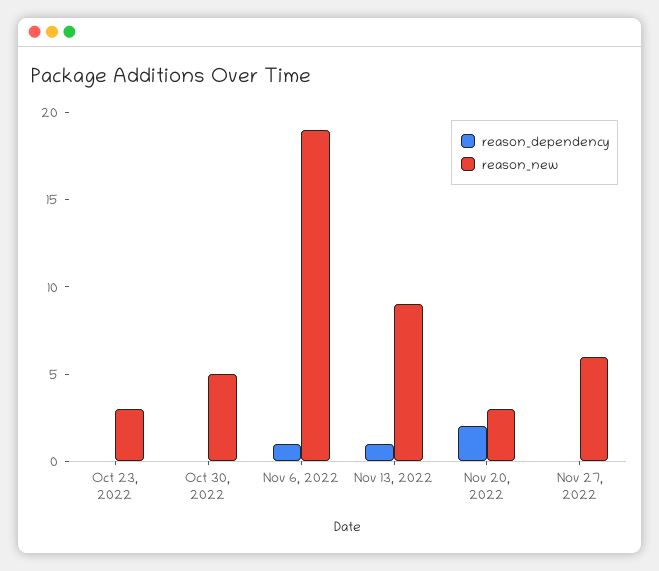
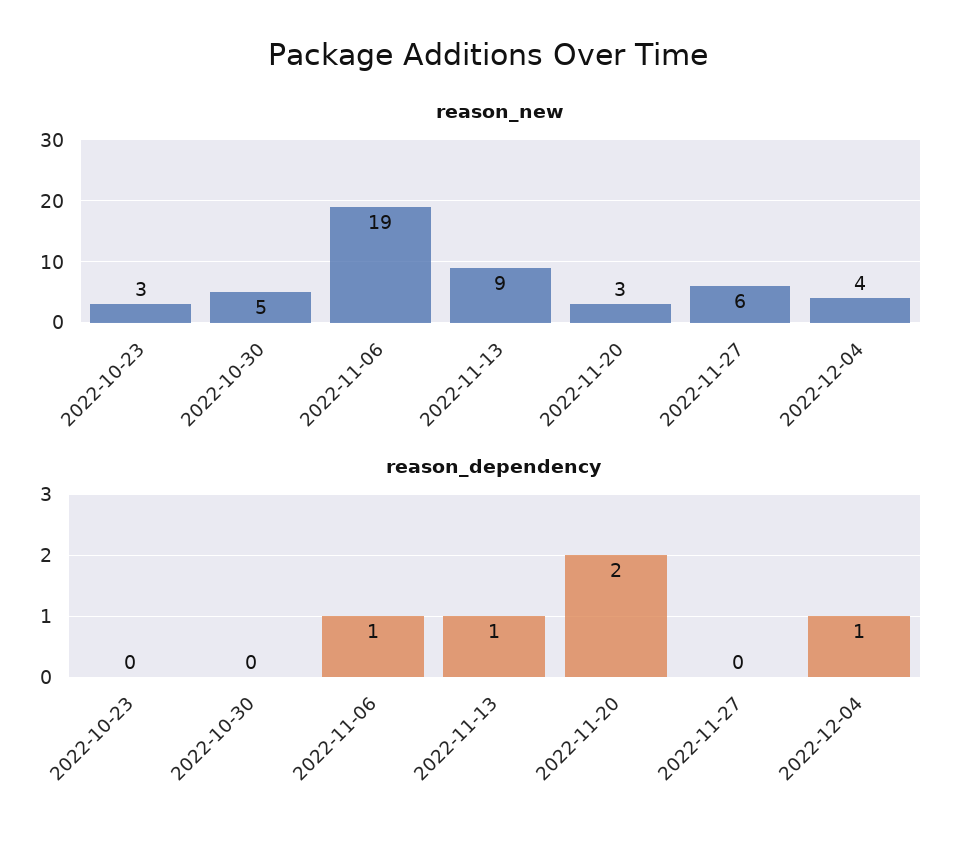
reason_new, 2022-12-04: none -> 4
reason_dependency, 2022-12-04: none -> 1

